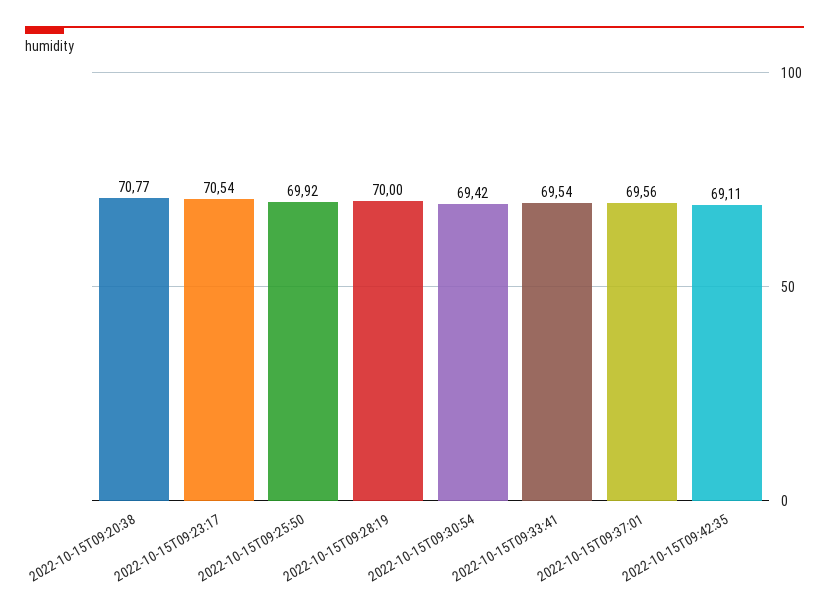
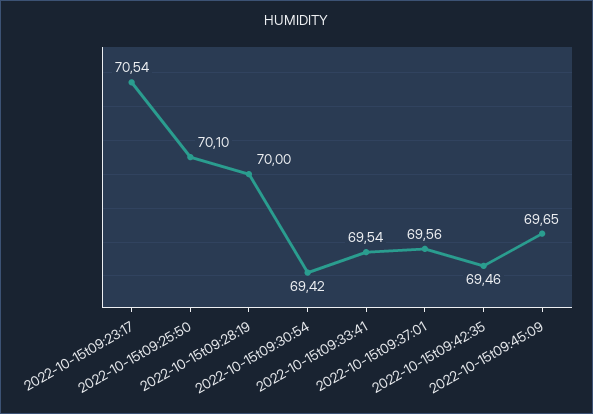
2022-10-15T09:20:38: 70.77 -> none
2022-10-15T09:25:50: 69.92 -> 70.1
2022-10-15T09:42:35: 69.11 -> 69.46
2022-10-15t09:45:09: none -> 69.65

